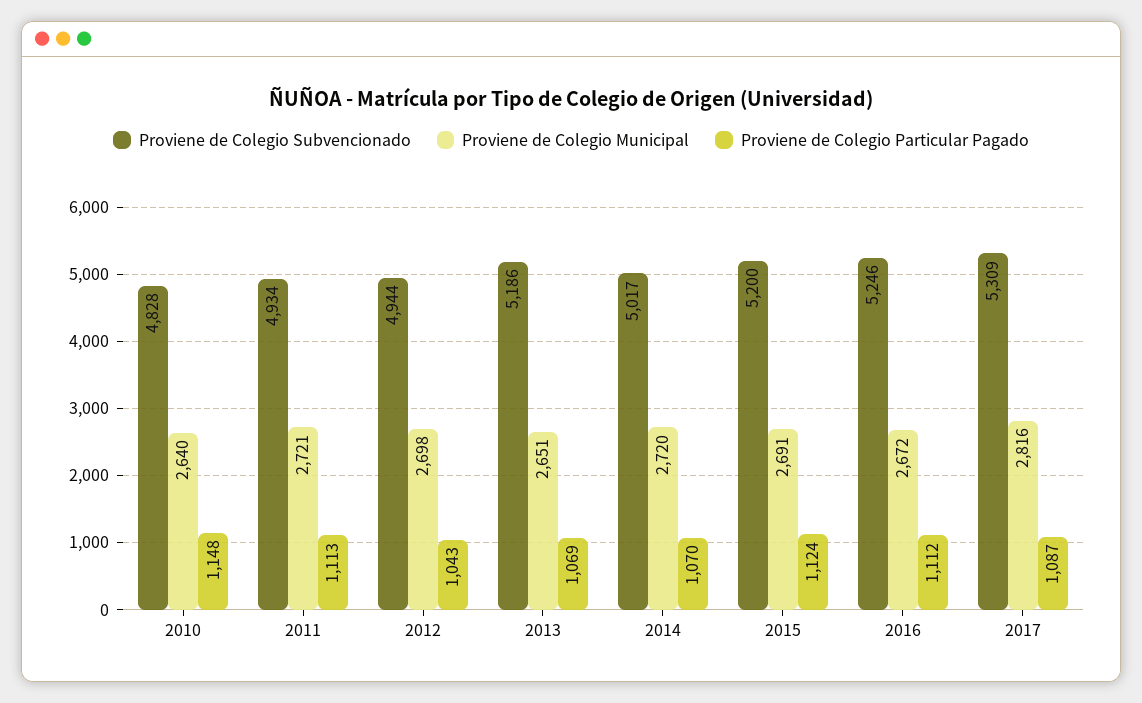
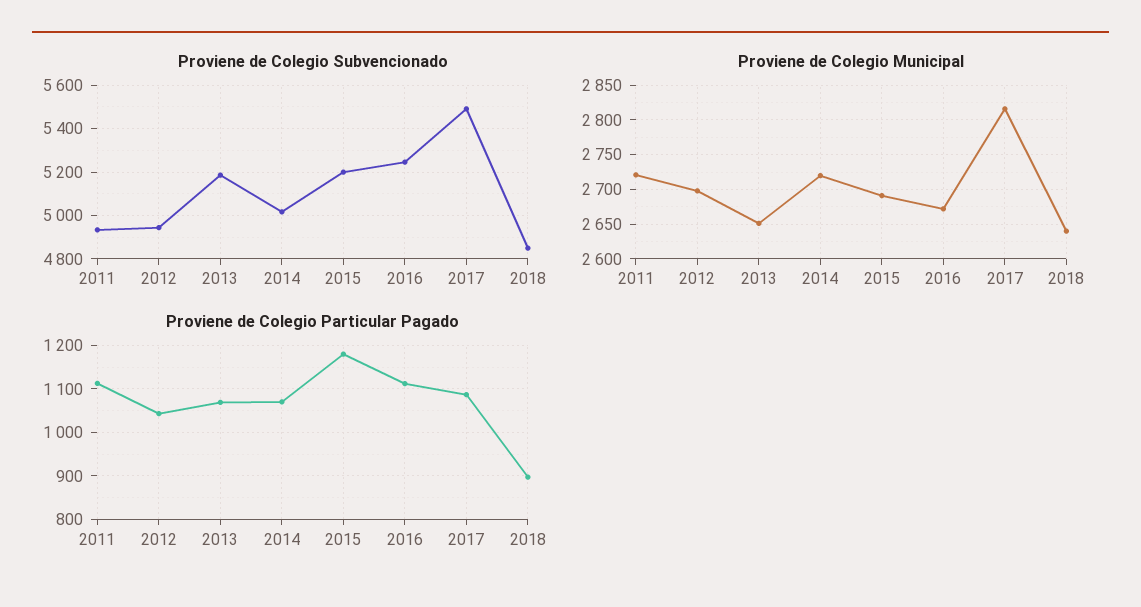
Proviene de Colegio Subvencionado, 2010: 4828 -> none
Proviene de Colegio Municipal, 2010: 2640 -> none
Proviene de Colegio Particular Pagado, 2010: 1148 -> none
Proviene de Colegio Particular Pagado, 2015: 1124 -> 1180
Proviene de Colegio Subvencionado, 2017: 5309 -> 5500
Proviene de Colegio Subvencionado, 2018: none -> 4850
Proviene de Colegio Municipal, 2018: none -> 2640
Proviene de Colegio Particular Pagado, 2018: none -> 900

